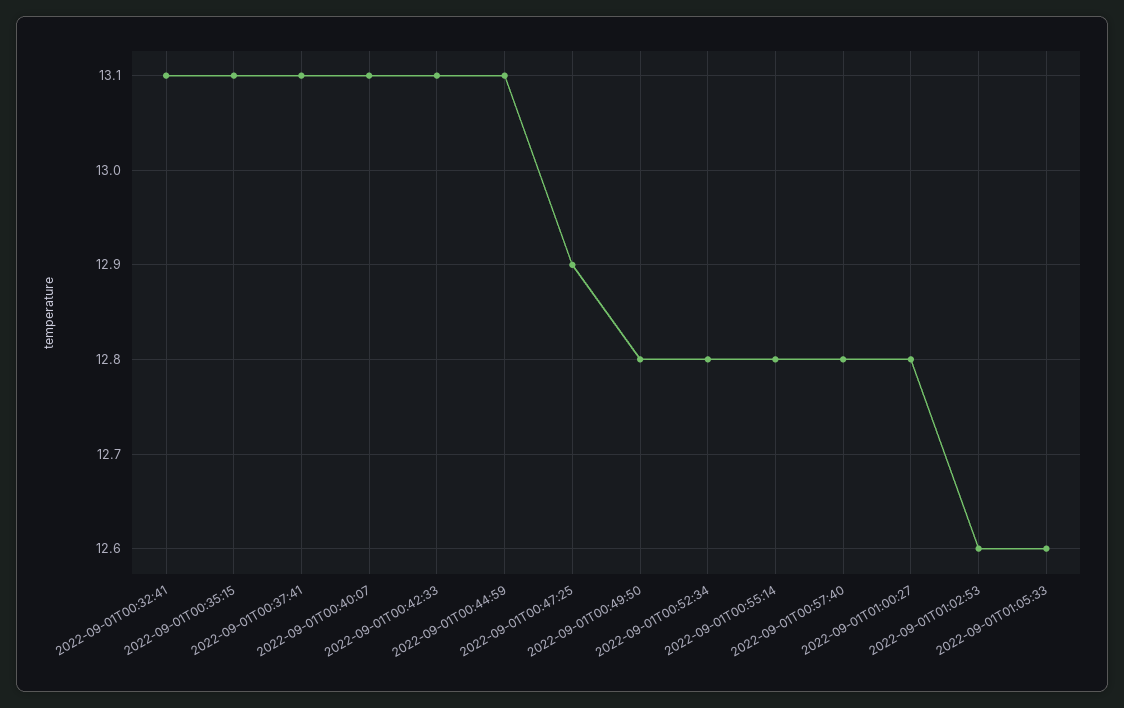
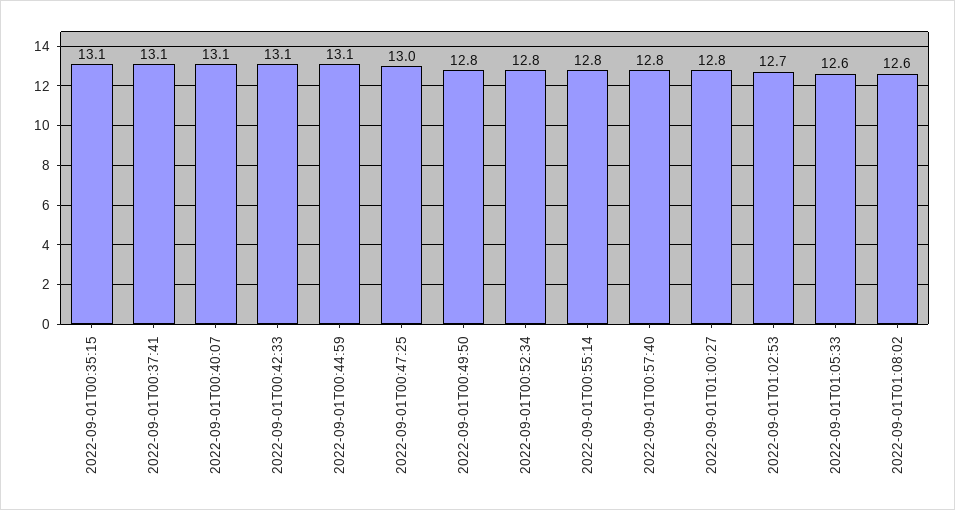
2022-09-01T00:32:41: 13.1 -> none
2022-09-01T00:47:25: 12.9 -> 13
2022-09-01T01:02:53: 12.6 -> 12.7
2022-09-01T01:08:02: none -> 12.6

